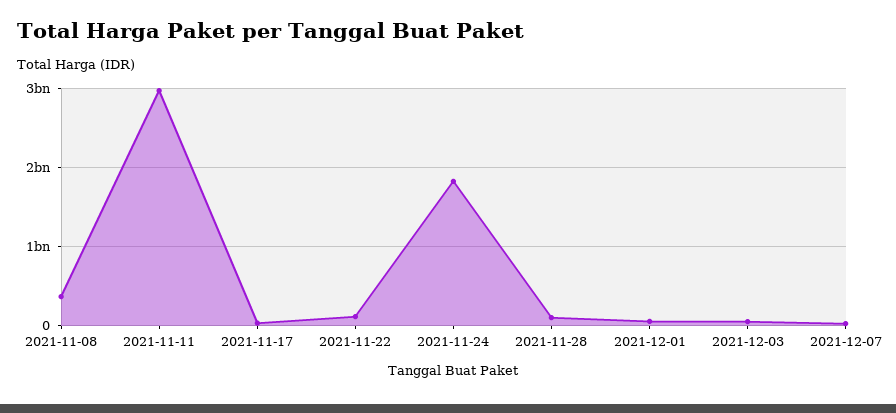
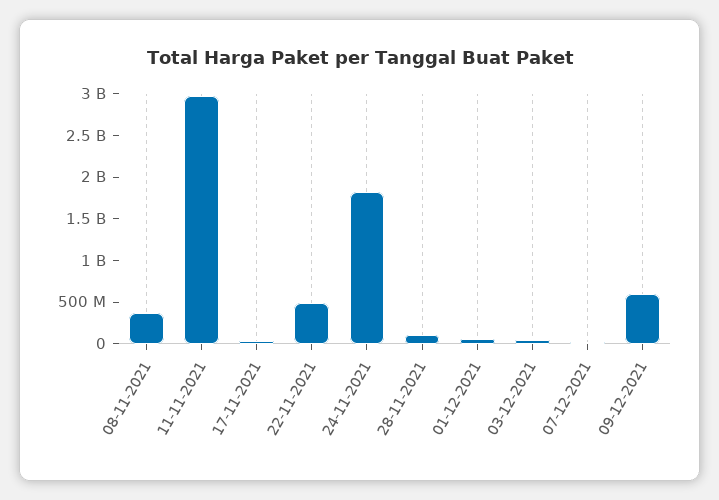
2021-11-22: 100000000 -> 500000000
09-12-2021: none -> 600000000

